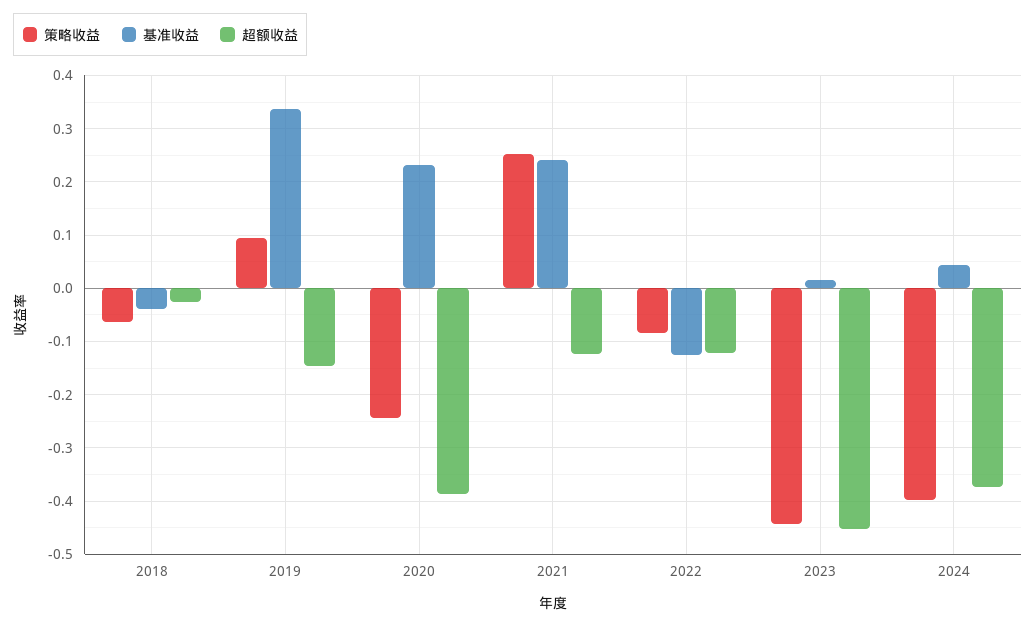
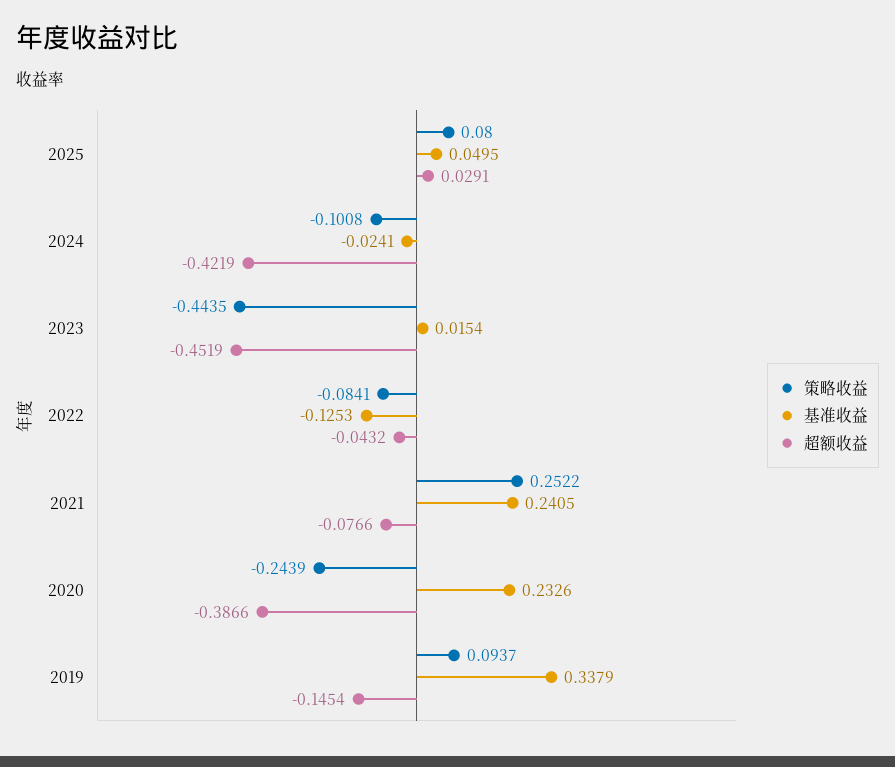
策略收益, 2018: -0.06 -> none
基准收益, 2018: -0.04 -> none
超额收益, 2018: -0.02 -> none
超额收益, 2021: -0.12 -> -0.0766
超额收益, 2022: -0.12 -> -0.0432
策略收益, 2024: -0.4 -> -0.1008
基准收益, 2024: 0.04 -> -0.0241
超额收益, 2024: -0.38 -> -0.4219
策略收益, 2025: none -> 0.08
基准收益, 2025: none -> 0.0495
超额收益, 2025: none -> 0.0291

